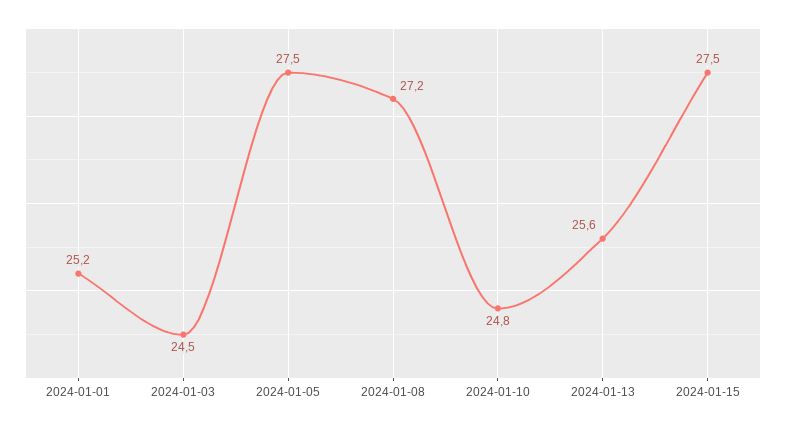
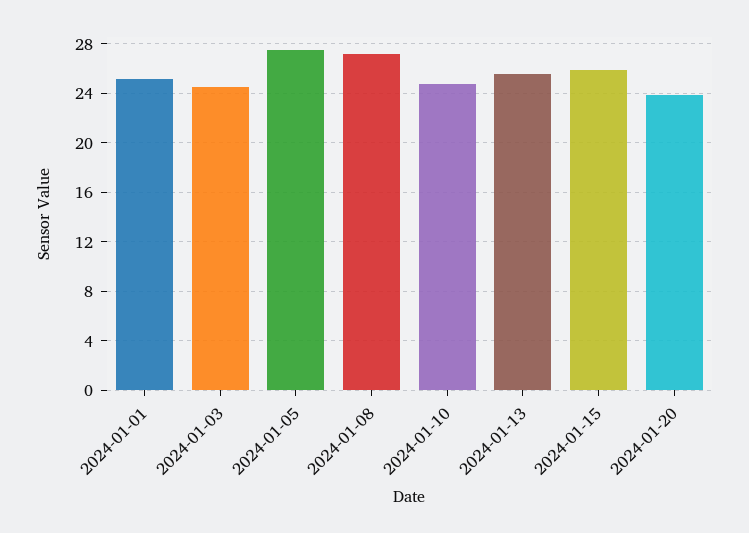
2024-01-15: 27.5 -> 26
2024-01-20: none -> 24

